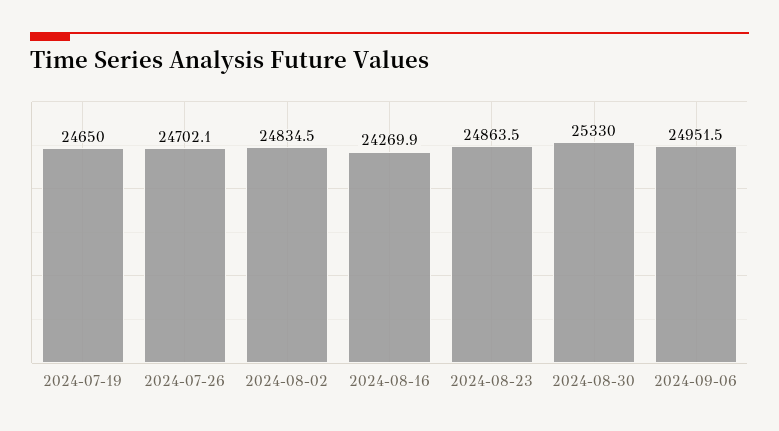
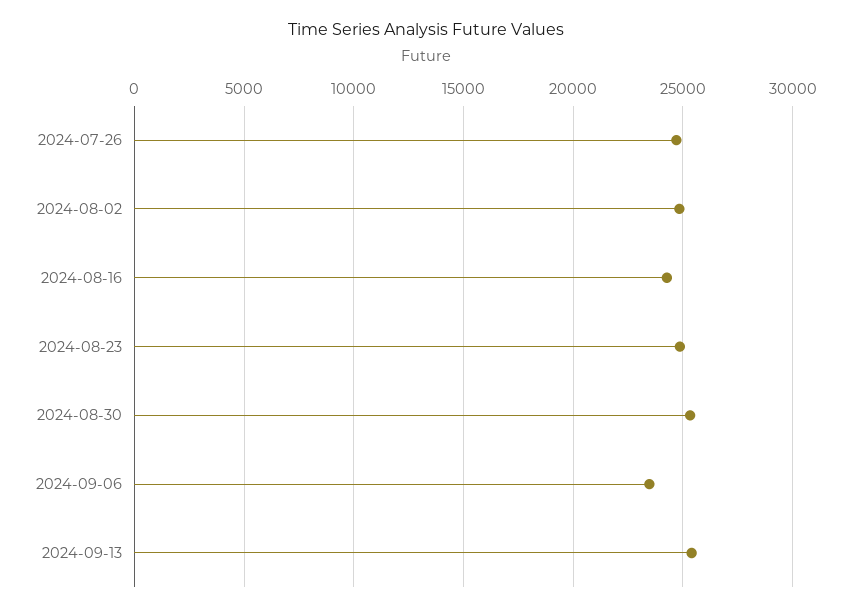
2024-07-19: 24650 -> none
2024-09-06: 24951.5 -> 23500
2024-09-13: none -> 25500

